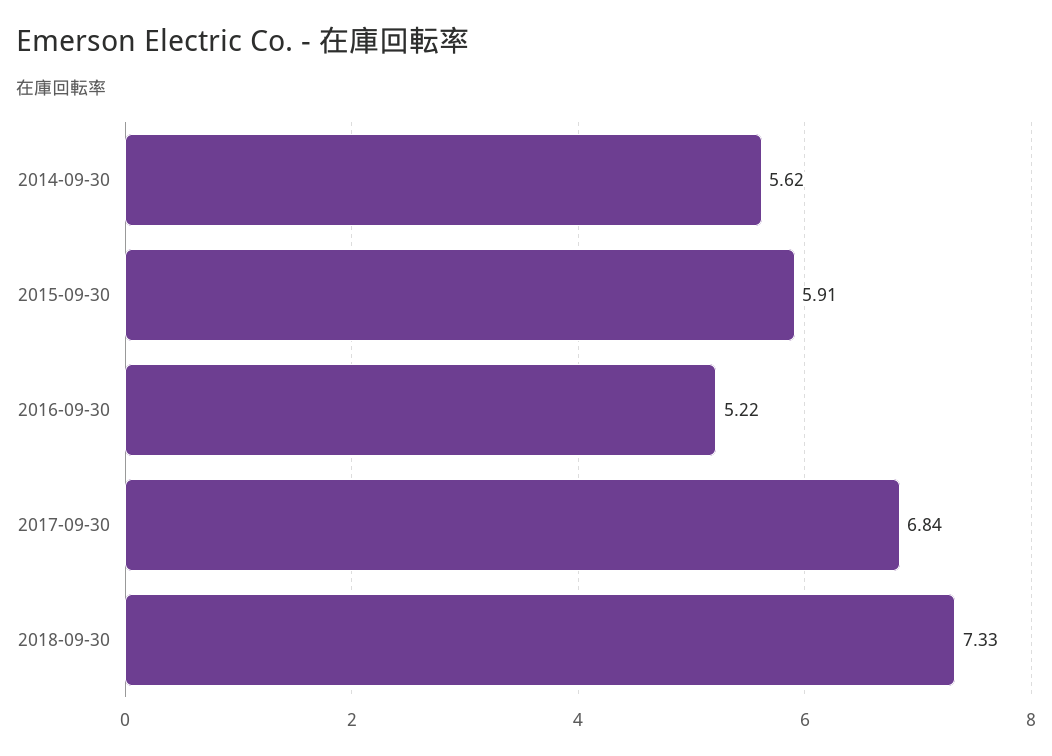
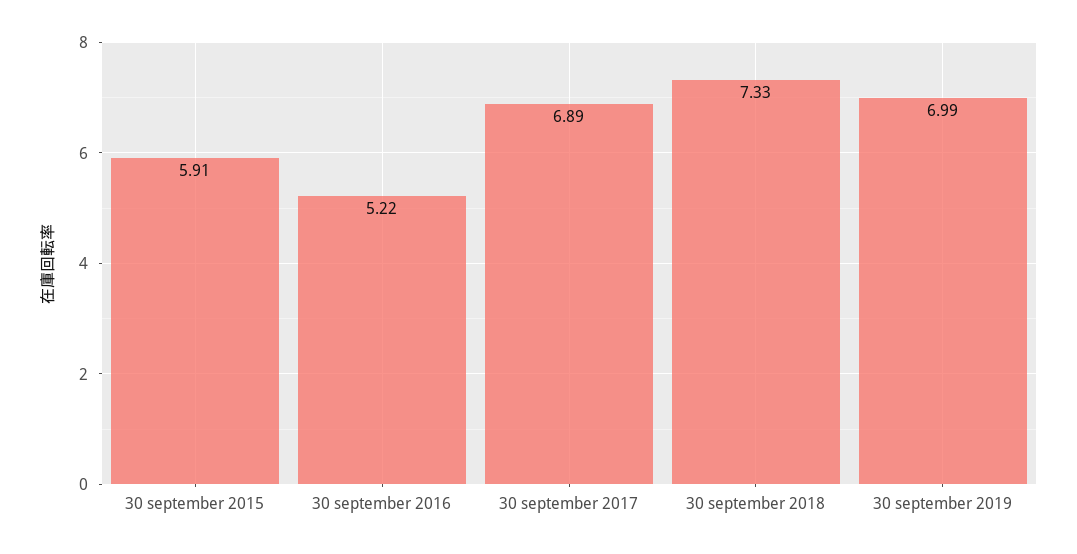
2014-09-30: 5.62 -> none
2017-09-30: 6.84 -> 6.89
30 september 2019: none -> 6.99

